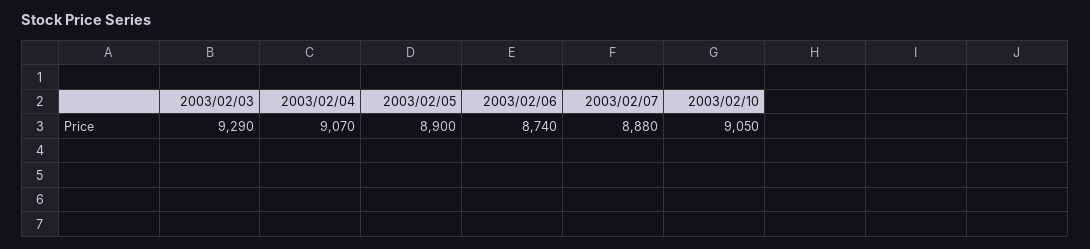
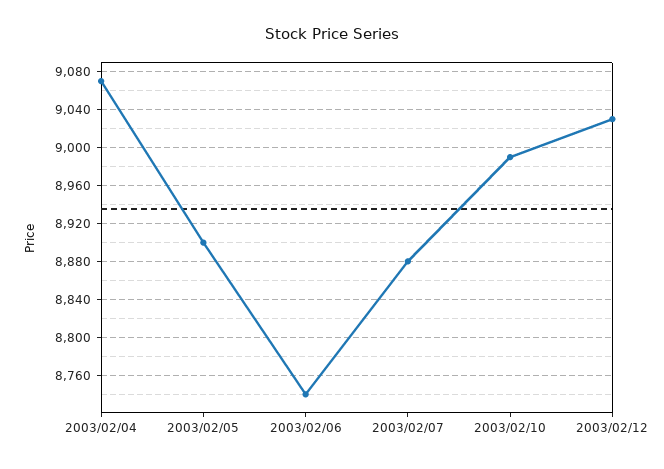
2003/02/03: 9290 -> none
2003/02/10: 9050 -> 8990
2003/02/12: none -> 9030

